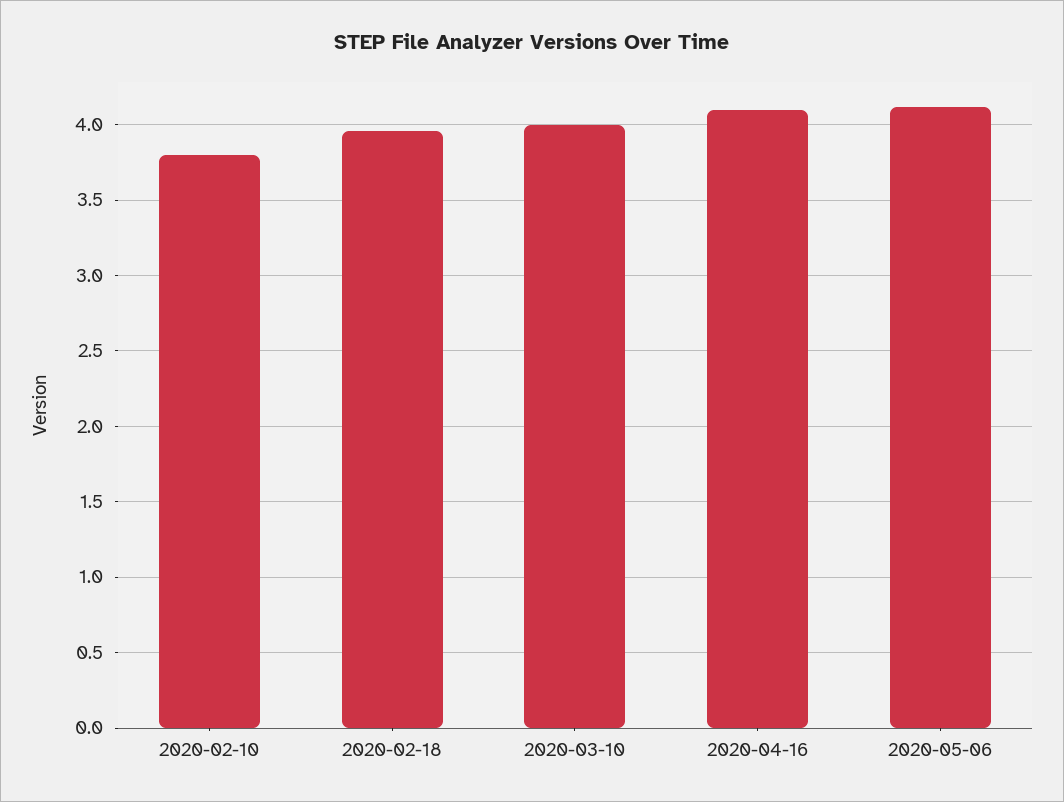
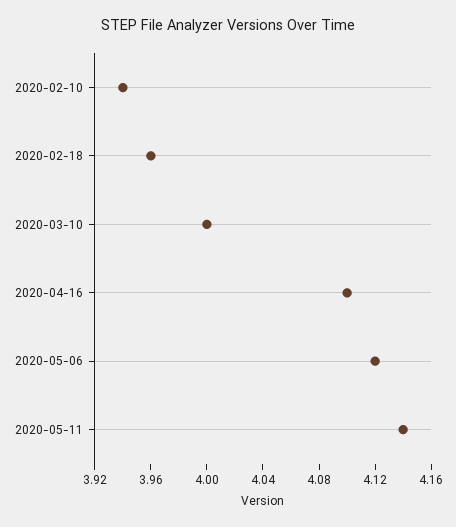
2020-02-10: 3.8 -> 3.94
2020-05-11: none -> 4.14

